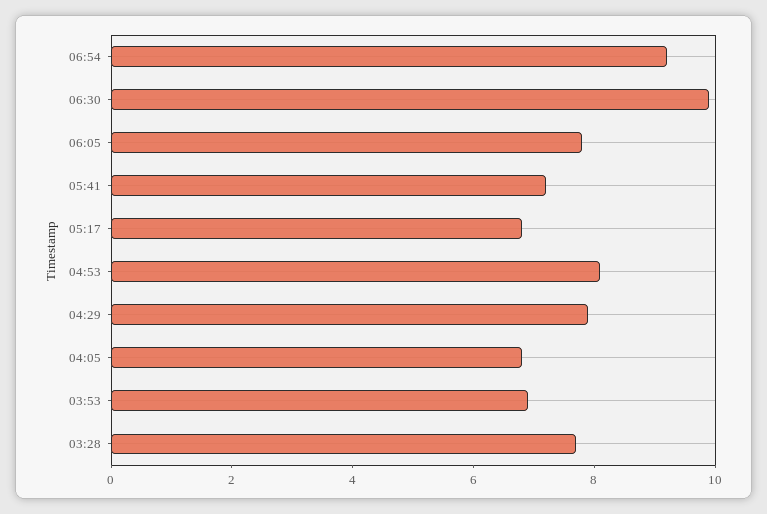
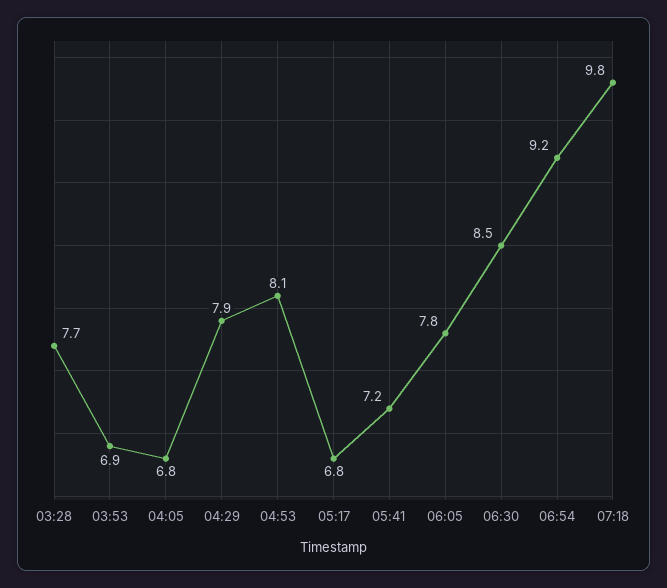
06:30: 10 -> 8.5
07:18: none -> 9.8

